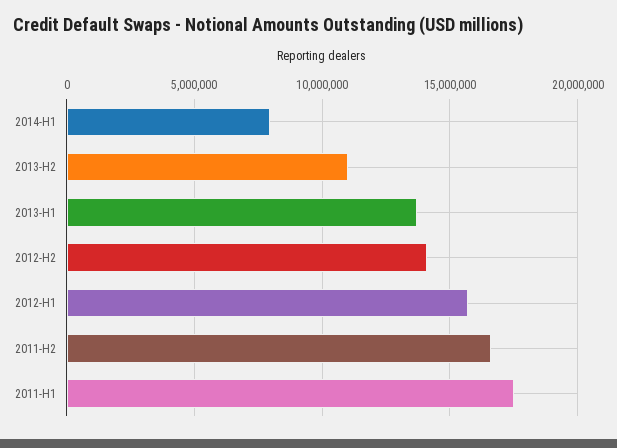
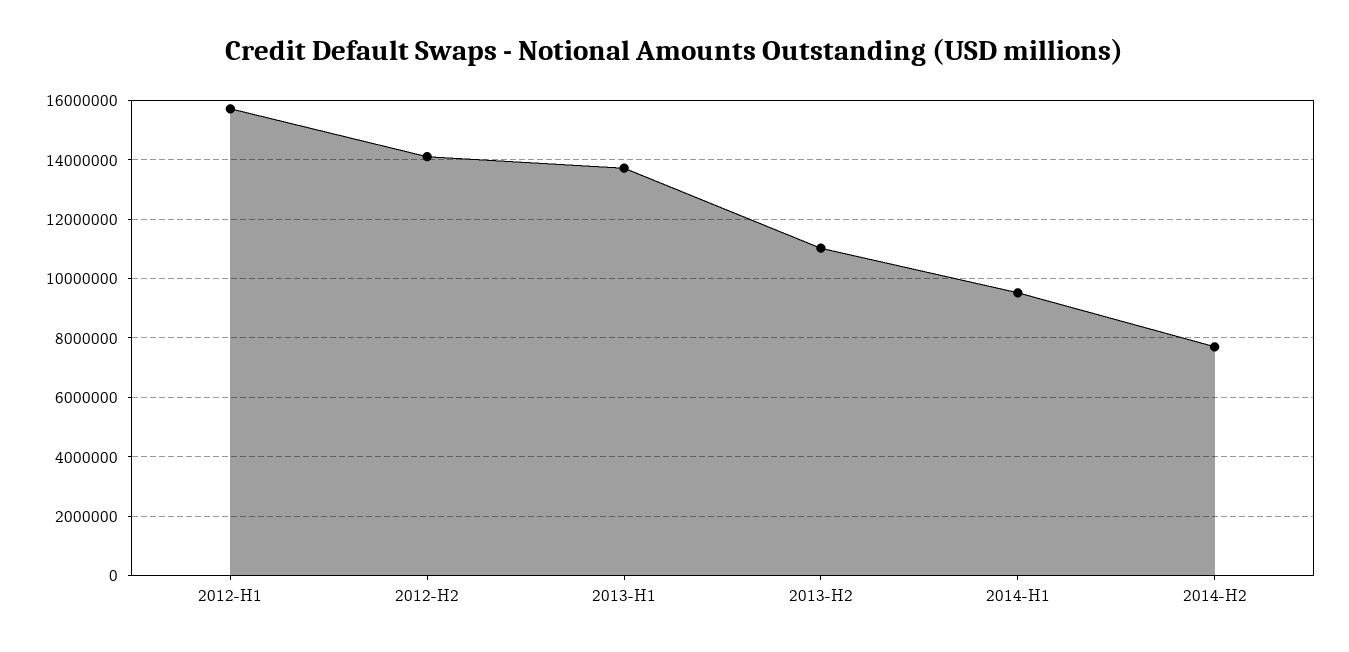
2014-H1: 8000000 -> 9500000
2011-H2: 16500000 -> none
2011-H1: 17500000 -> none
2014-H2: none -> 7750000

